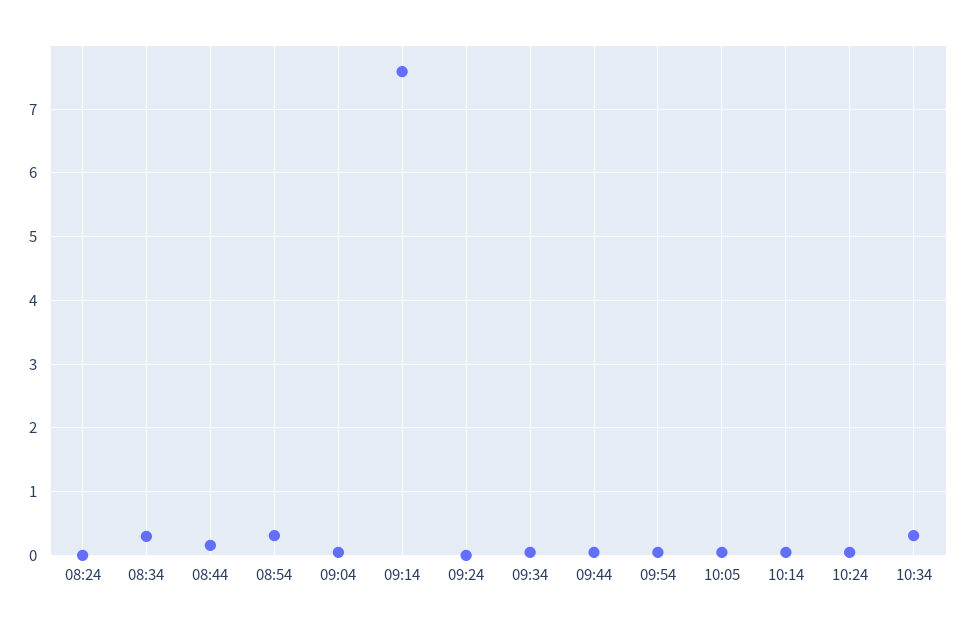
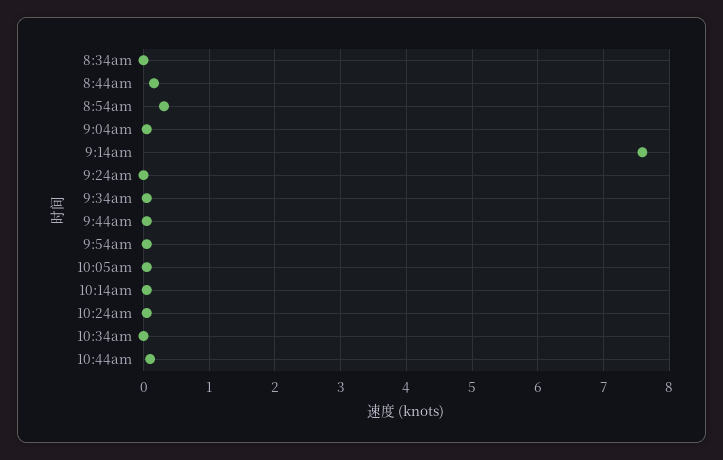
08:24: 0 -> none
08:34: 0.3 -> 0
10:34: 0.3 -> 0
10:44am: none -> 0.1

